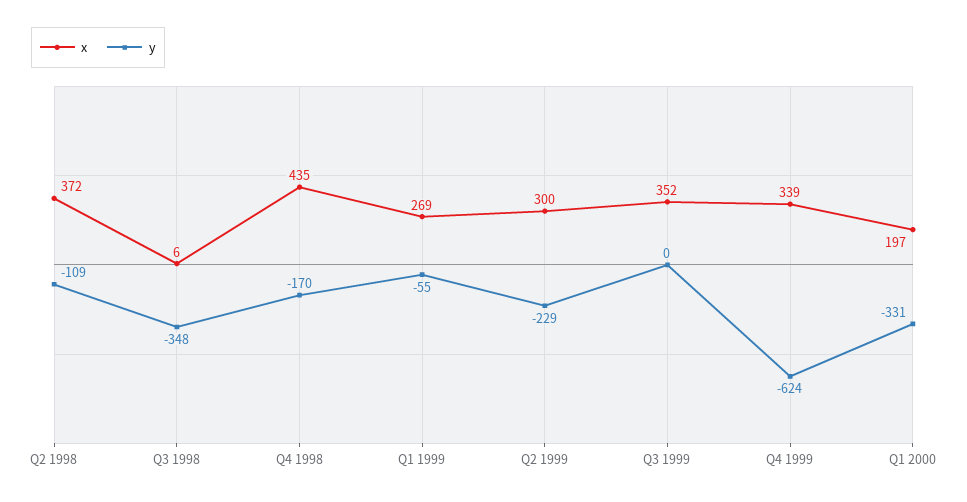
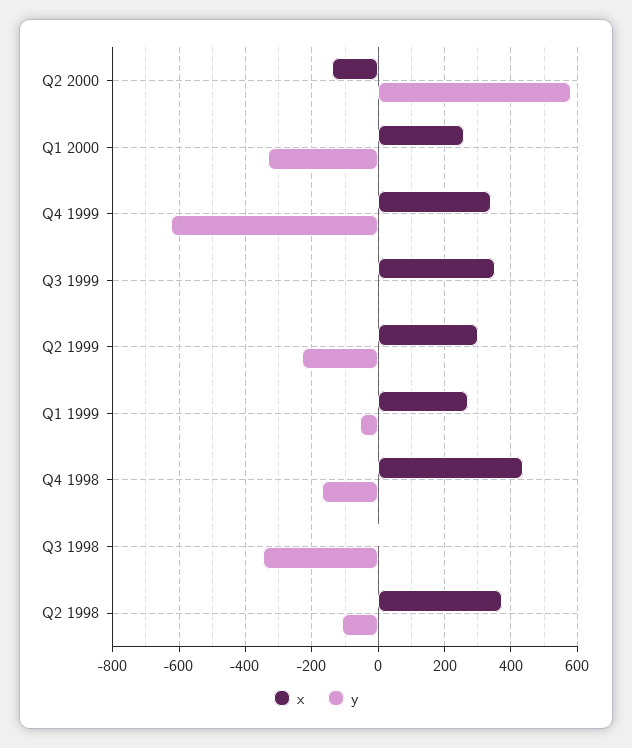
x, Q1 2000: 197 -> 260
x, Q2 2000: none -> -140
y, Q2 2000: none -> 580

